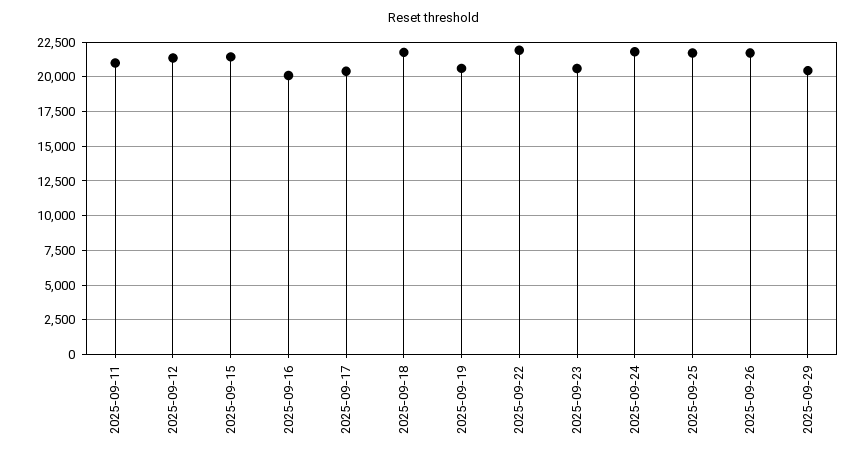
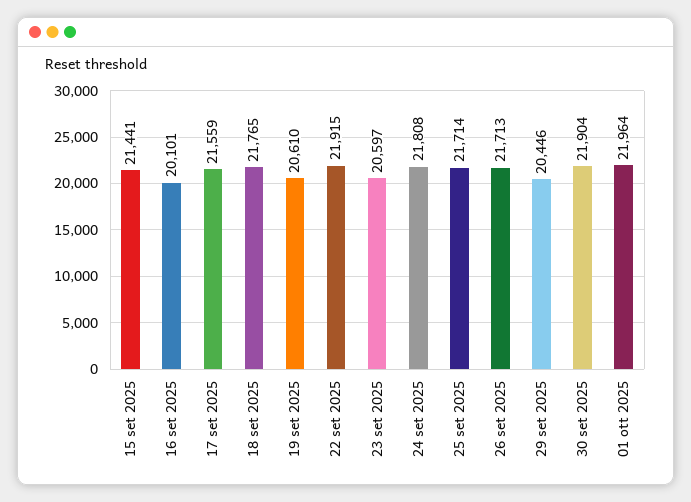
2025-09-11: 21000 -> none
2025-09-12: 21500 -> none
2025-09-17: 20500 -> 21559
30 set 2025: none -> 21904
01 ott 2025: none -> 21964

